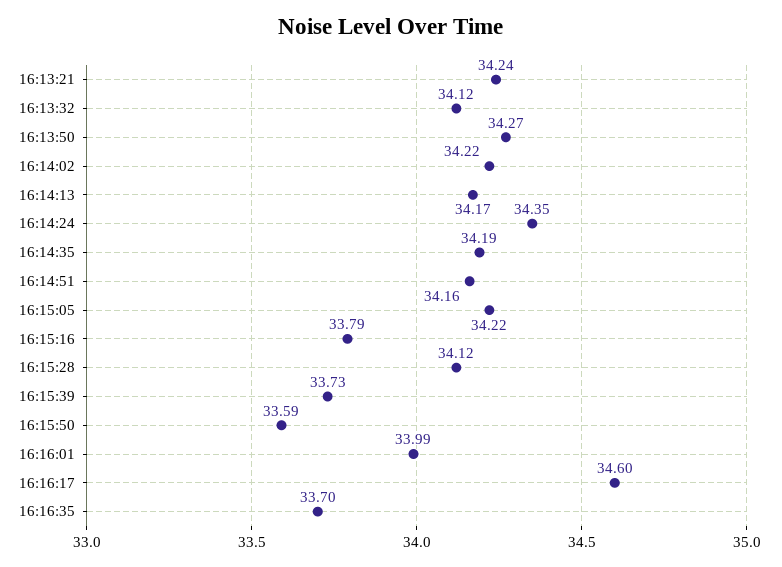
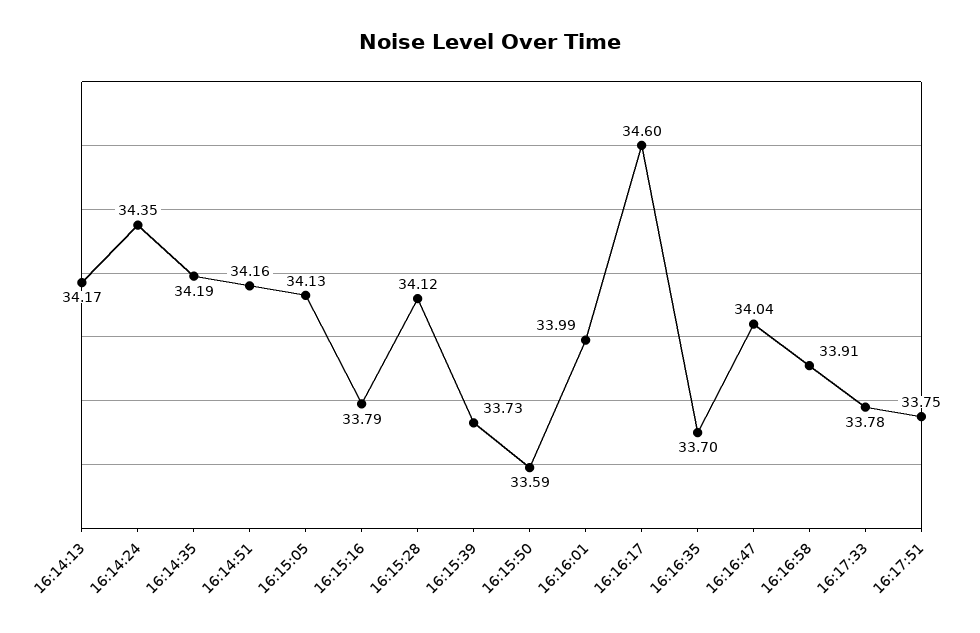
16:13:21: 34.24 -> none
16:13:32: 34.12 -> none
16:13:50: 34.27 -> none
16:14:02: 34.22 -> none
16:15:05: 34.22 -> 34.13
16:16:47: none -> 34.04
16:16:58: none -> 33.91
16:17:33: none -> 33.78
16:17:51: none -> 33.75

